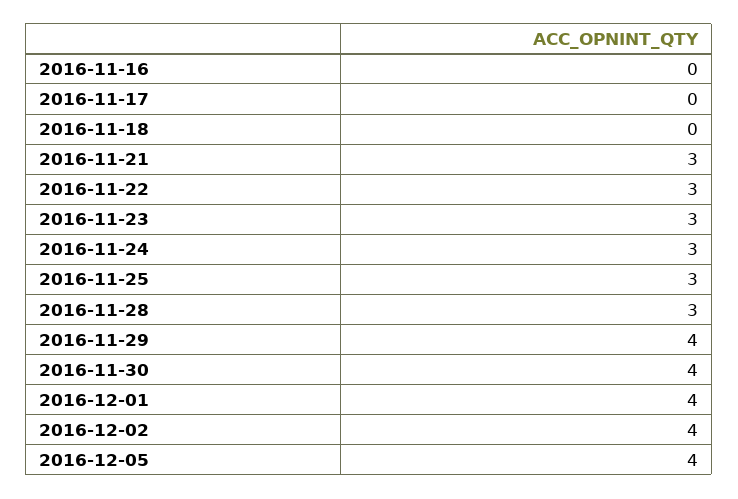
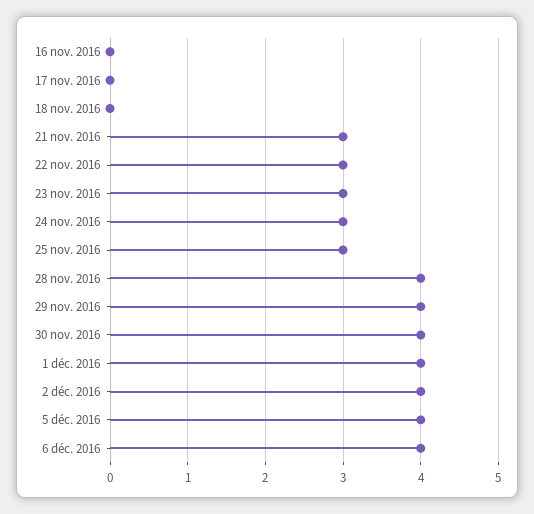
2016-11-28: 3 -> 4
6 déc. 2016: none -> 4

